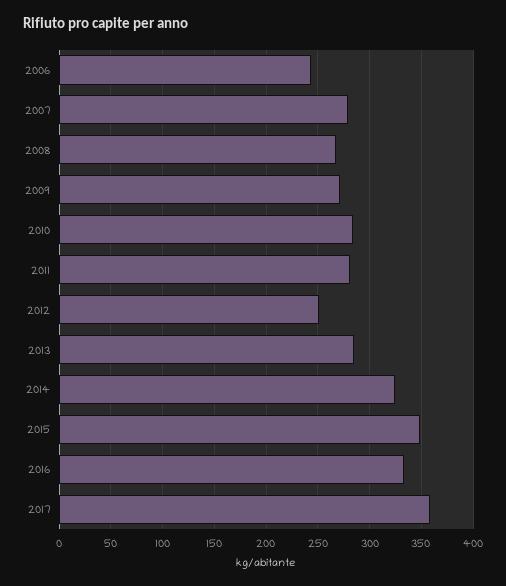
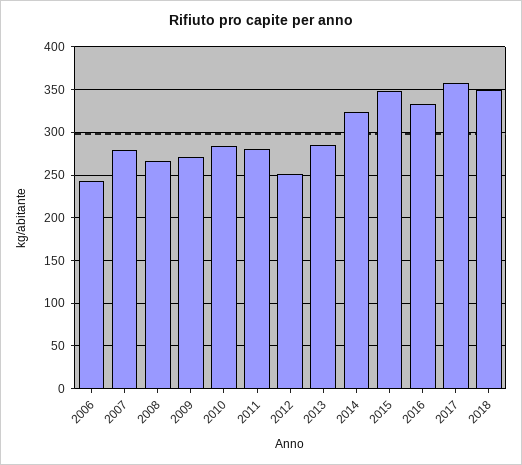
2018: none -> 350

